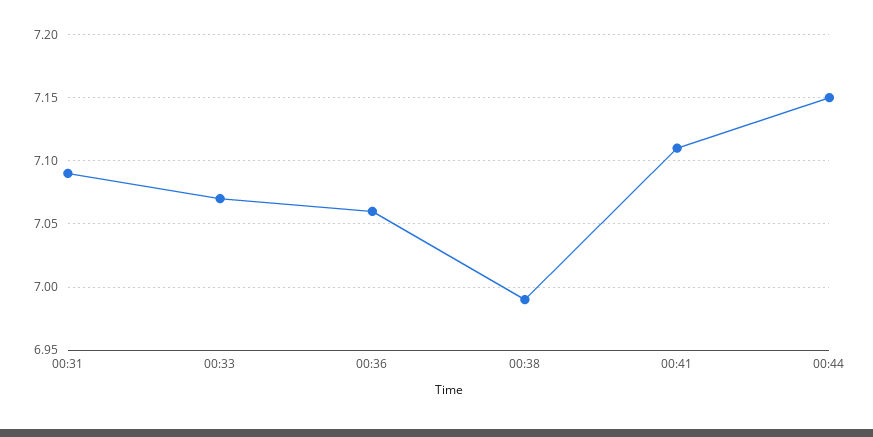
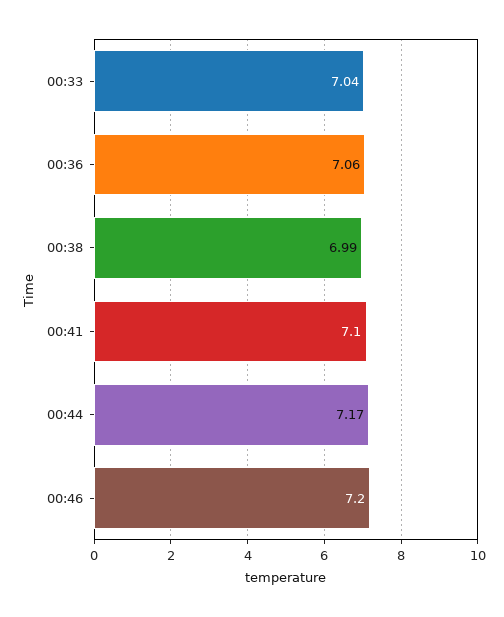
00:31: 7.09 -> none
00:33: 7.07 -> 7.04
00:41: 7.11 -> 7.1
00:44: 7.15 -> 7.17
00:46: none -> 7.2

